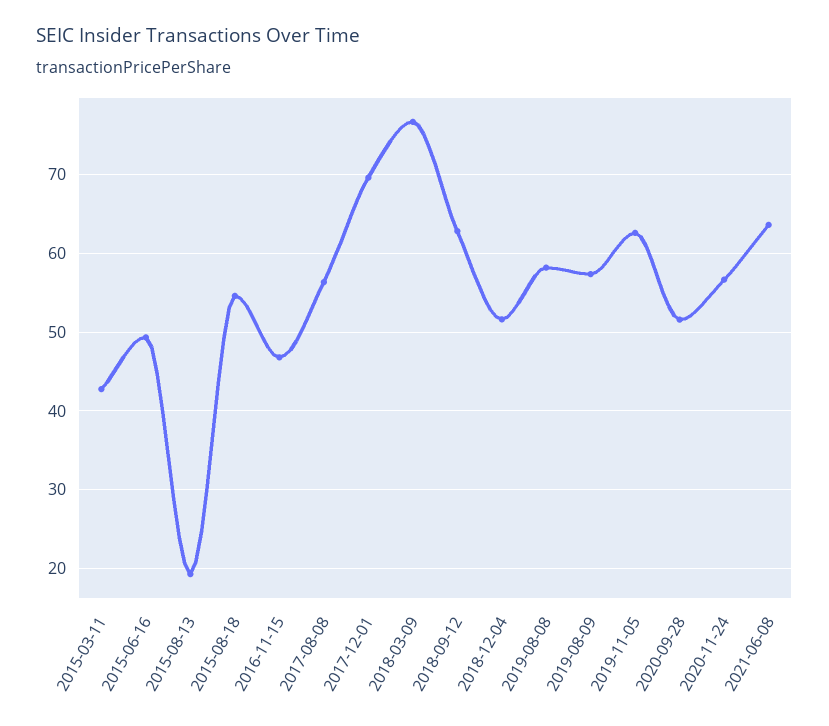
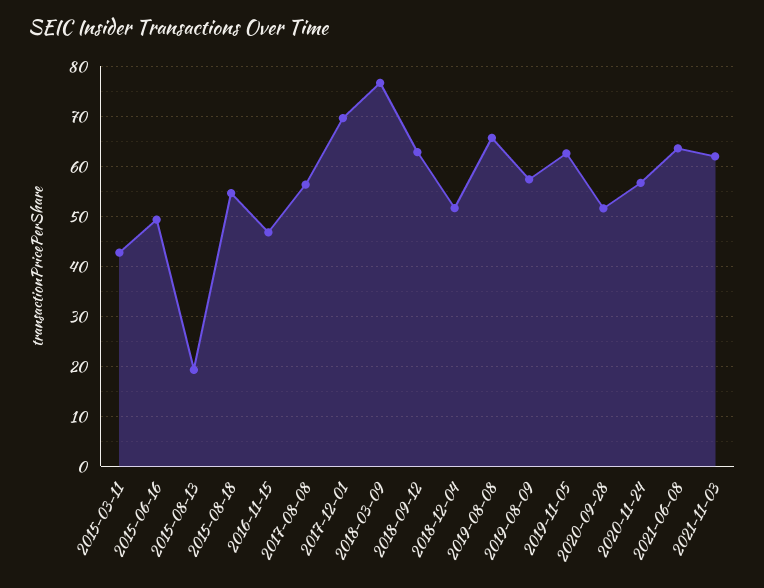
2019-08-08: 58 -> 66
2021-11-03: none -> 62

